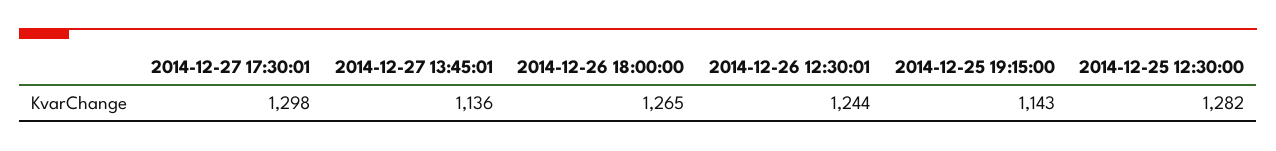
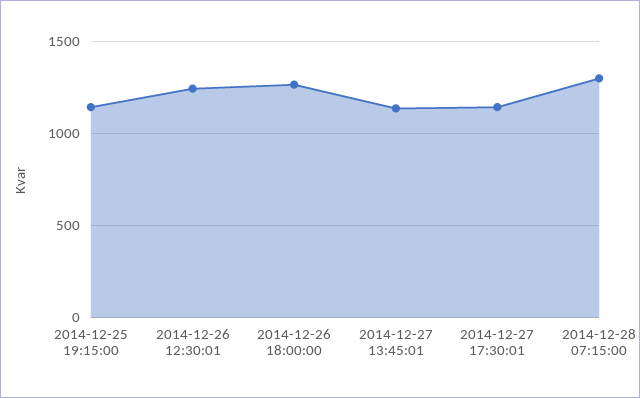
2014-12-27 17:30:01: 1298 -> 1150
2014-12-25 12:30:00: 1282 -> none
2014-12-28 07:15:00: none -> 1300

